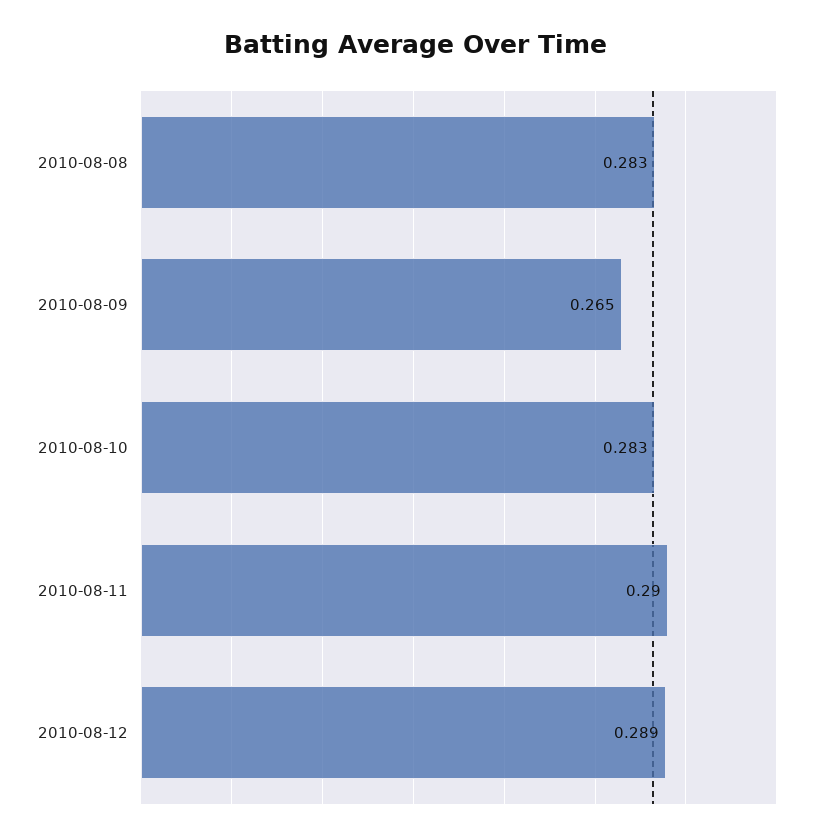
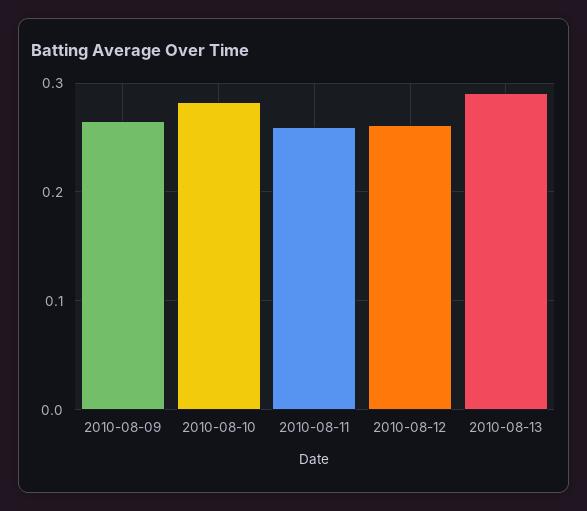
2010-08-08: 0.283 -> none
2010-08-11: 0.29 -> 0.26
2010-08-12: 0.289 -> 0.26
2010-08-13: none -> 0.29

